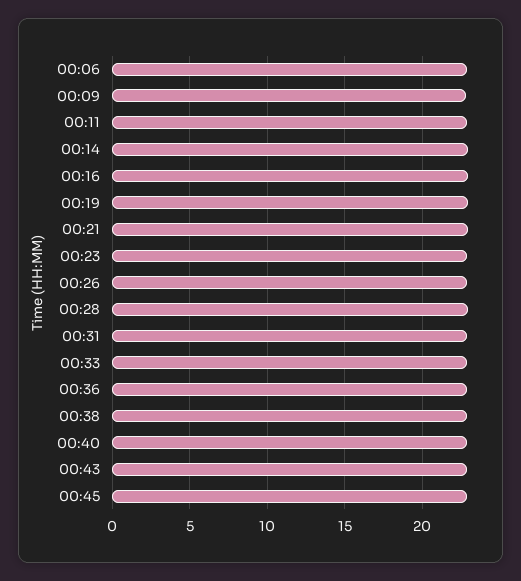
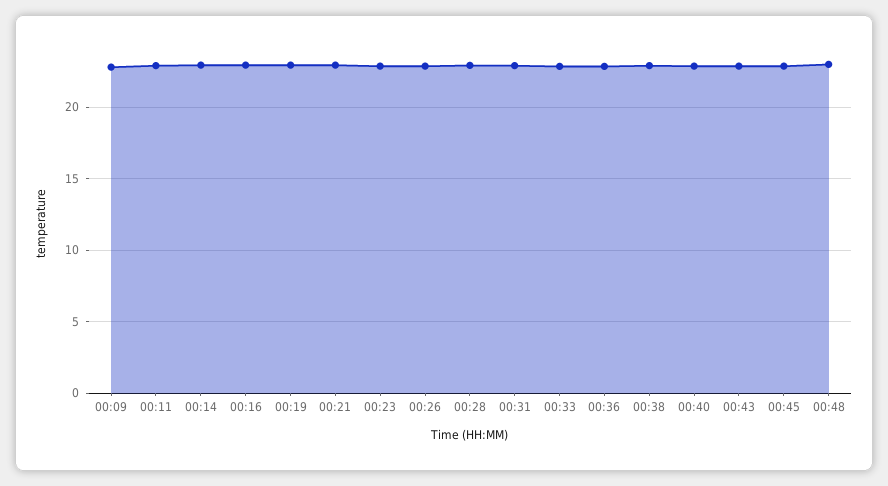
00:06: 23 -> none
00:48: none -> 23

